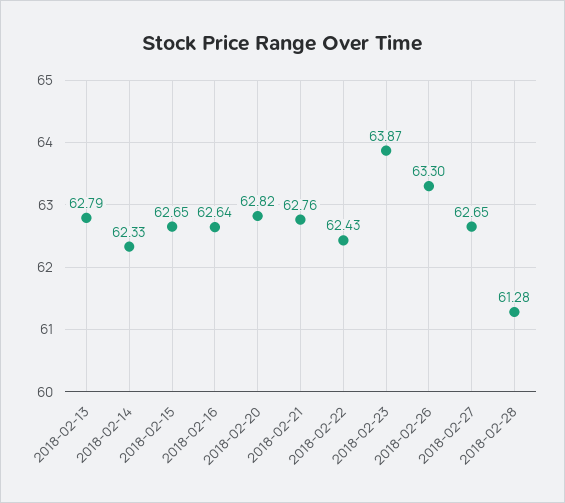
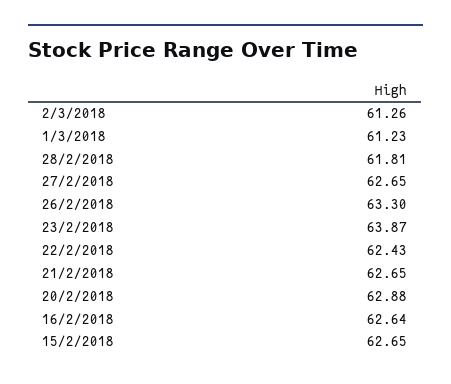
2018-02-13: 62.79 -> none
2018-02-14: 62.33 -> none
2018-02-20: 62.82 -> 62.88
2018-02-21: 62.76 -> 62.65
2018-02-28: 61.28 -> 61.81
2/3/2018: none -> 61.26
1/3/2018: none -> 61.23

